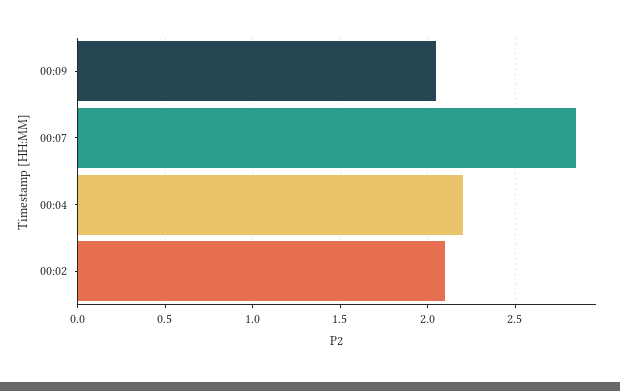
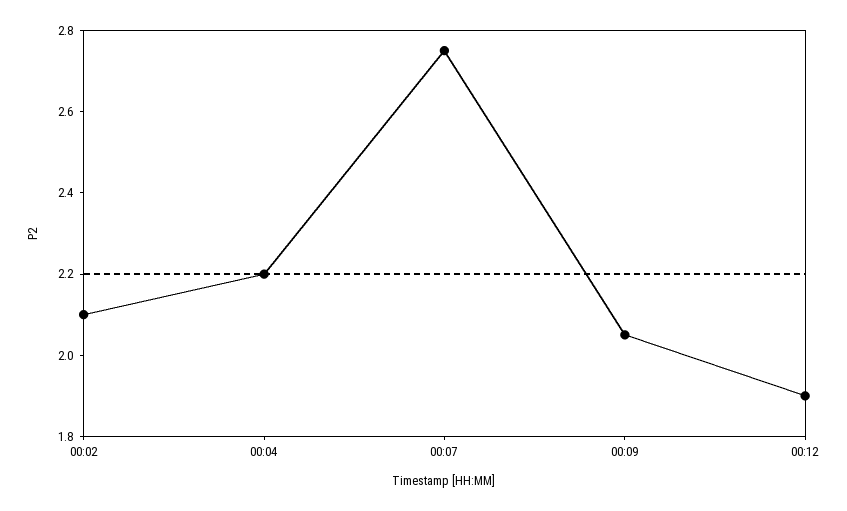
00:07: 2.85 -> 2.75
00:12: none -> 1.9

